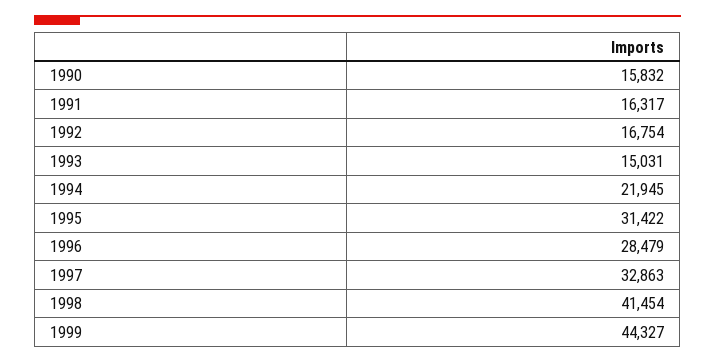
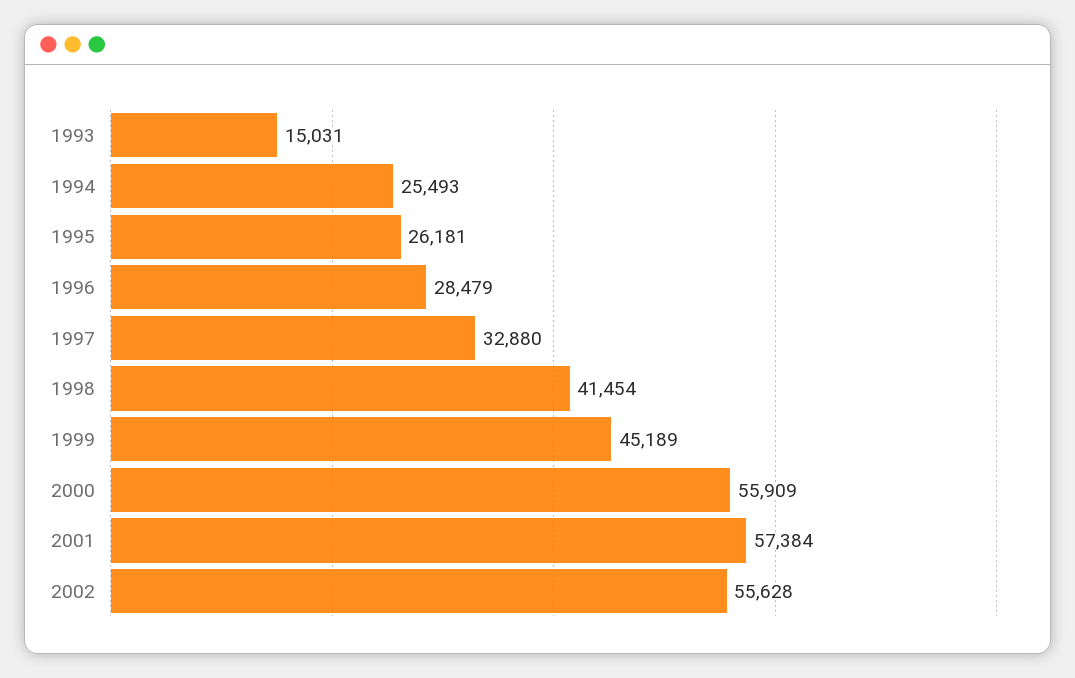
1990: 15832 -> none
1991: 16317 -> none
1992: 16754 -> none
1994: 21945 -> 25493
1995: 31422 -> 26181
1997: 32863 -> 32880
1999: 44327 -> 45189
2000: none -> 55909
2001: none -> 57384
2002: none -> 55628

